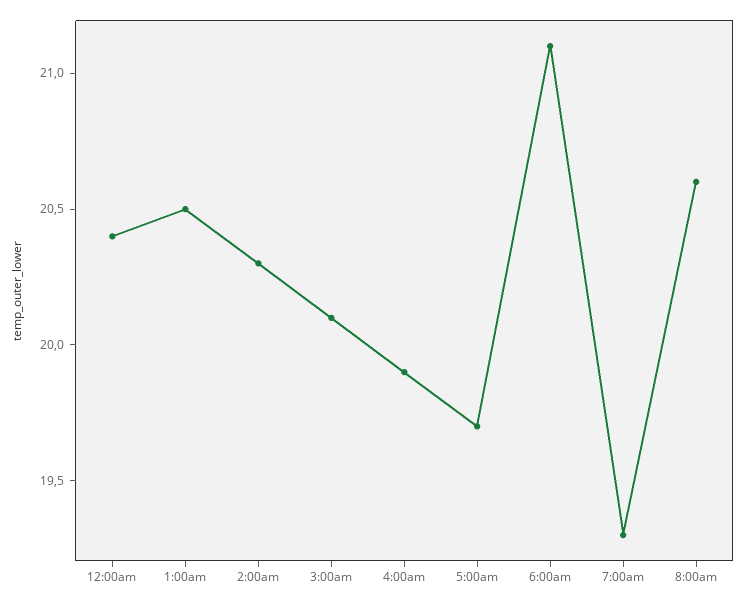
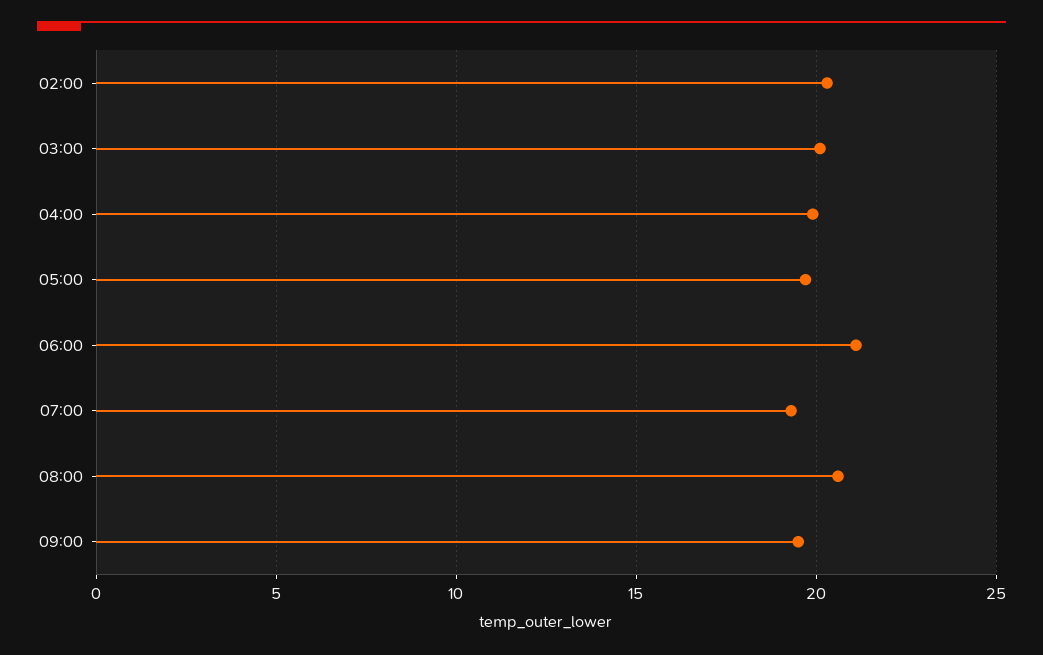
12:00am: 20.4 -> none
1:00am: 20.5 -> none
09:00: none -> 19.5

